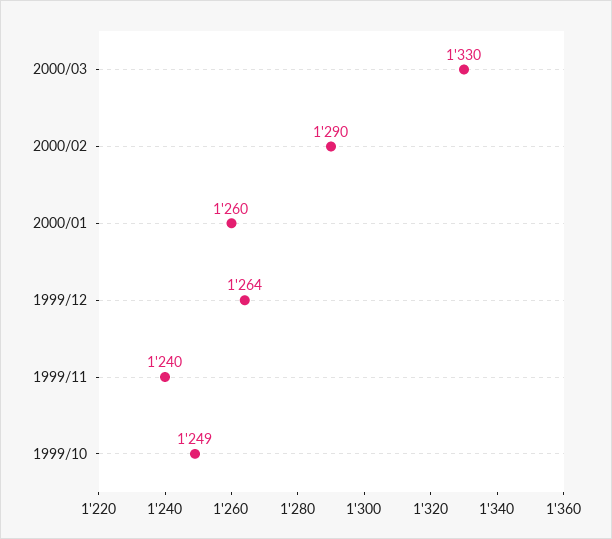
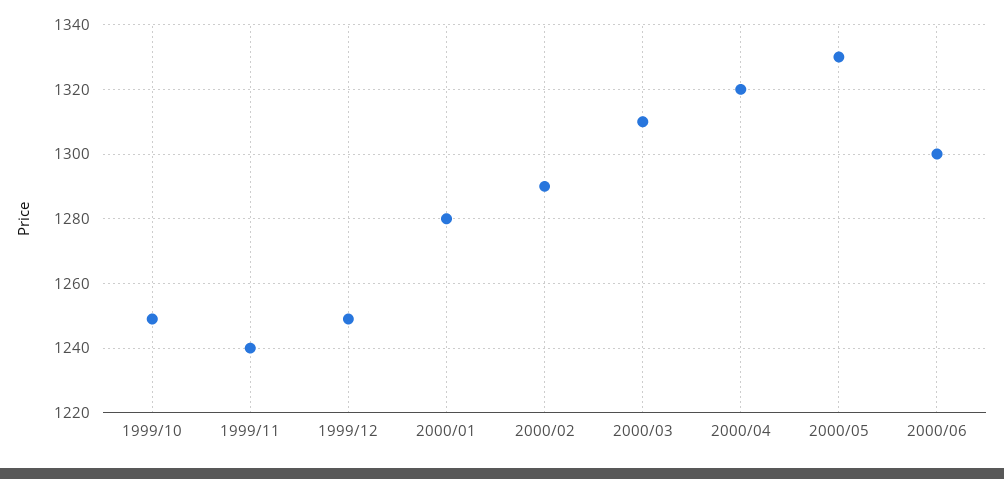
2000/03: 1330 -> 1310
2000/01: 1260 -> 1280
1999/12: 1264 -> 1250
2000/04: none -> 1320
2000/05: none -> 1330
2000/06: none -> 1300

